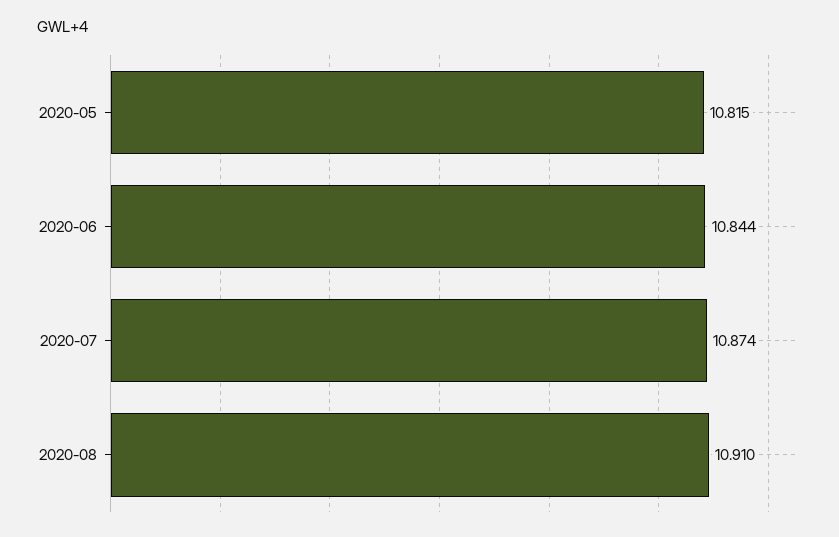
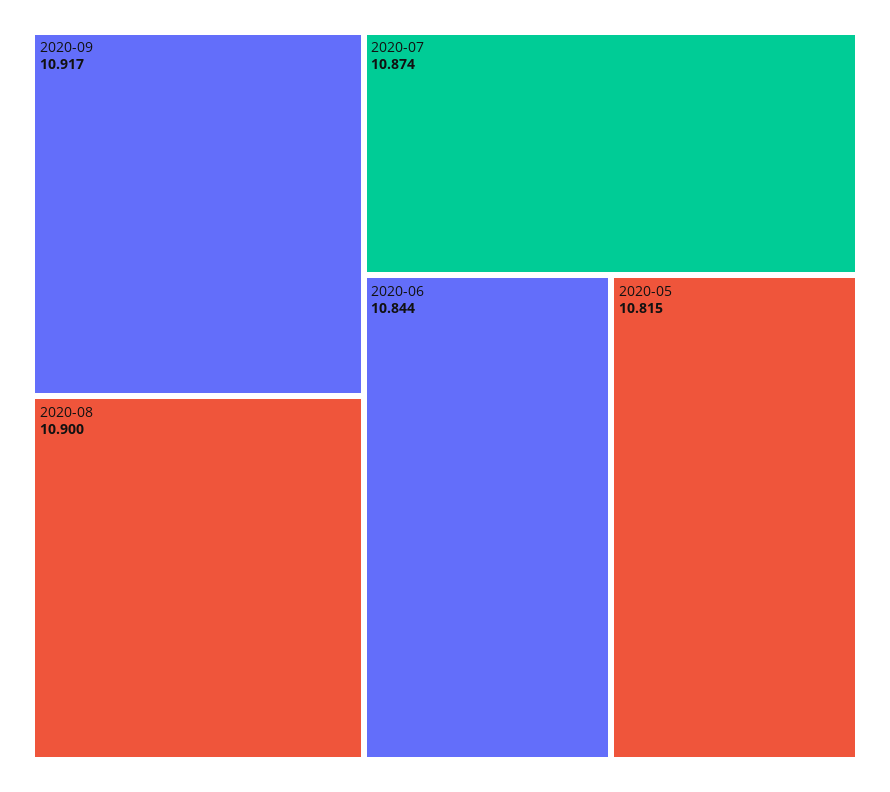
2020-08: 10.91 -> 10.9
2020-09: none -> 10.917

